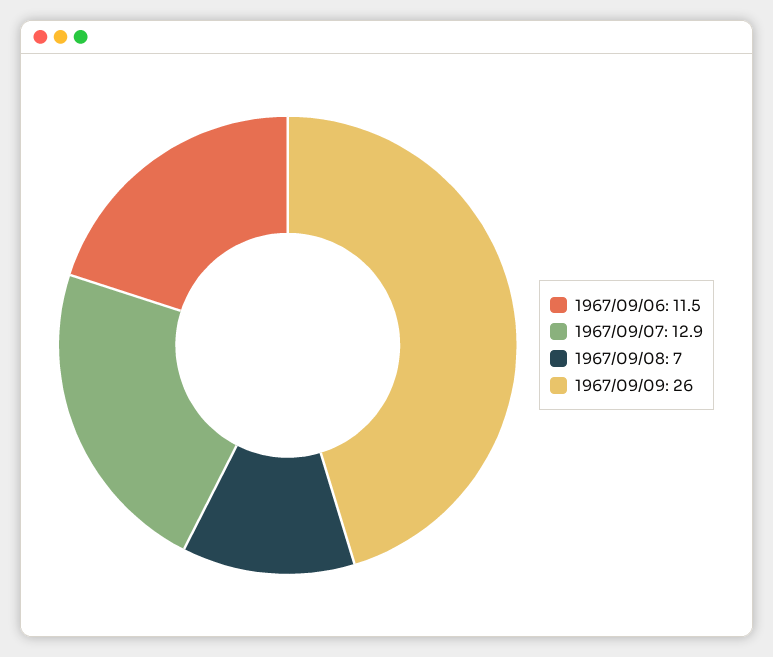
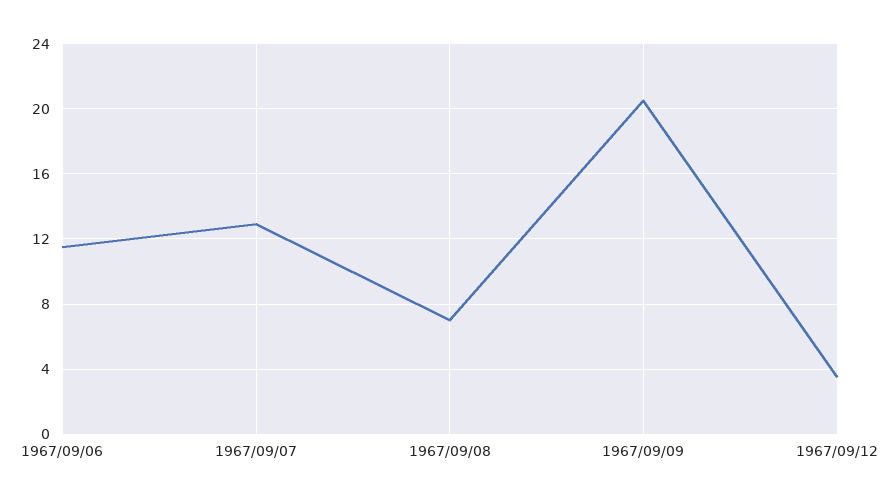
1967/09/09: 26 -> 20.5
1967/09/12: none -> 3.5

